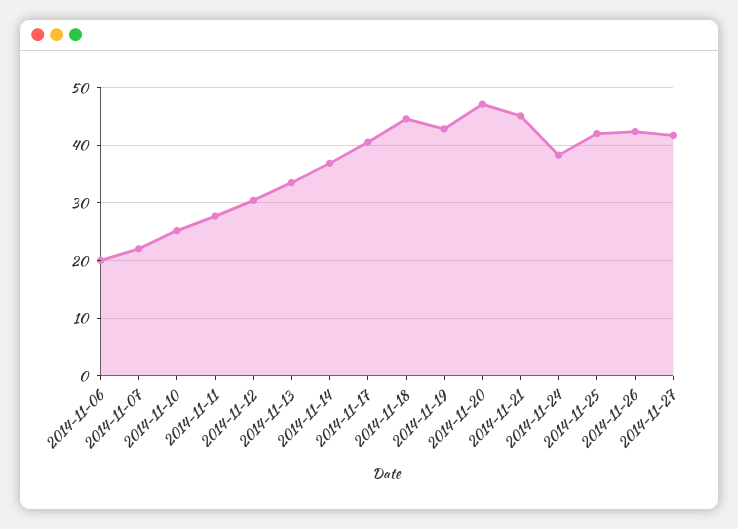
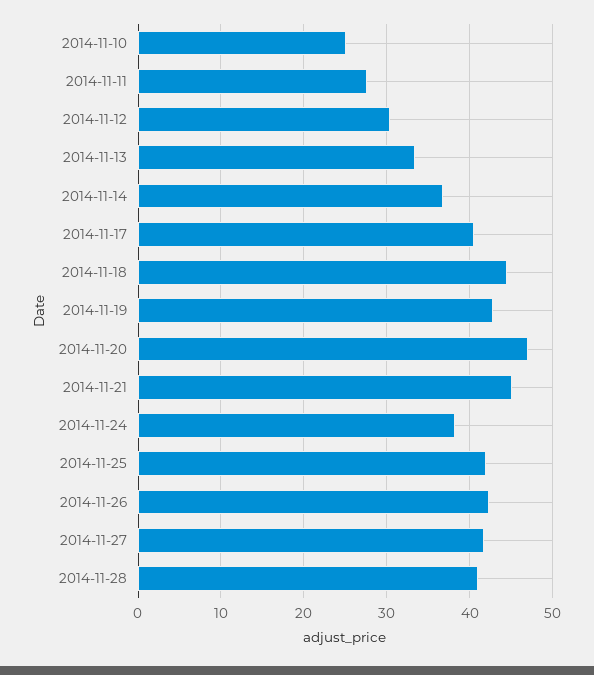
2014-11-06: 20 -> none
2014-11-07: 22 -> none
2014-11-28: none -> 41

